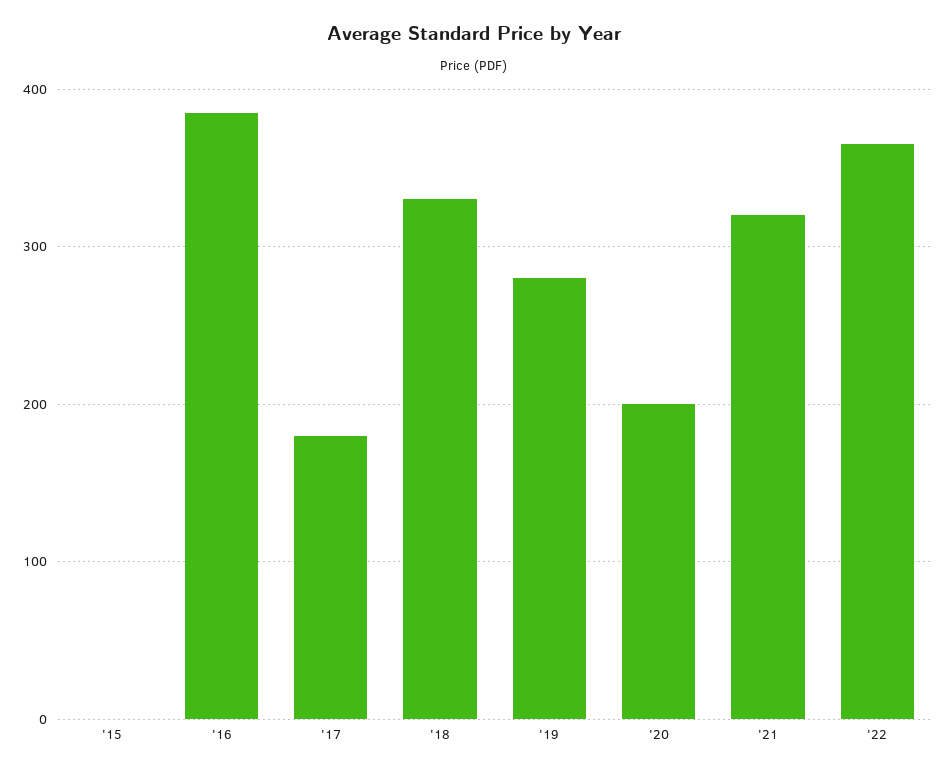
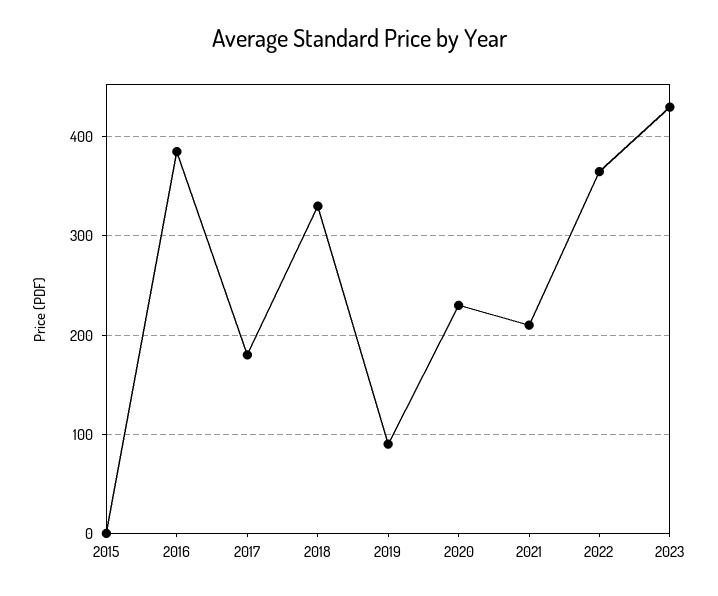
'19: 280 -> 90
'20: 200 -> 230
'21: 320 -> 210
2023: none -> 430

